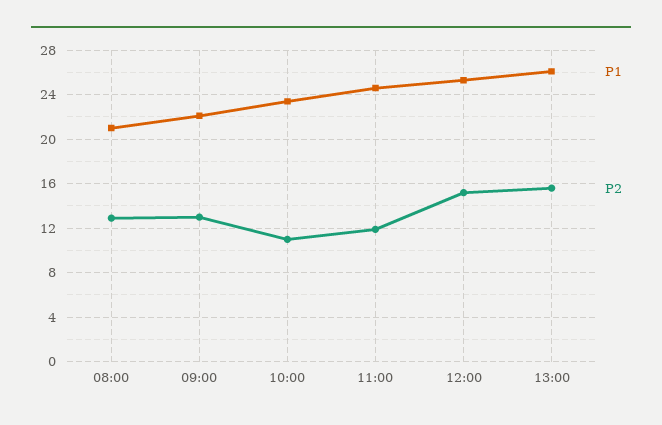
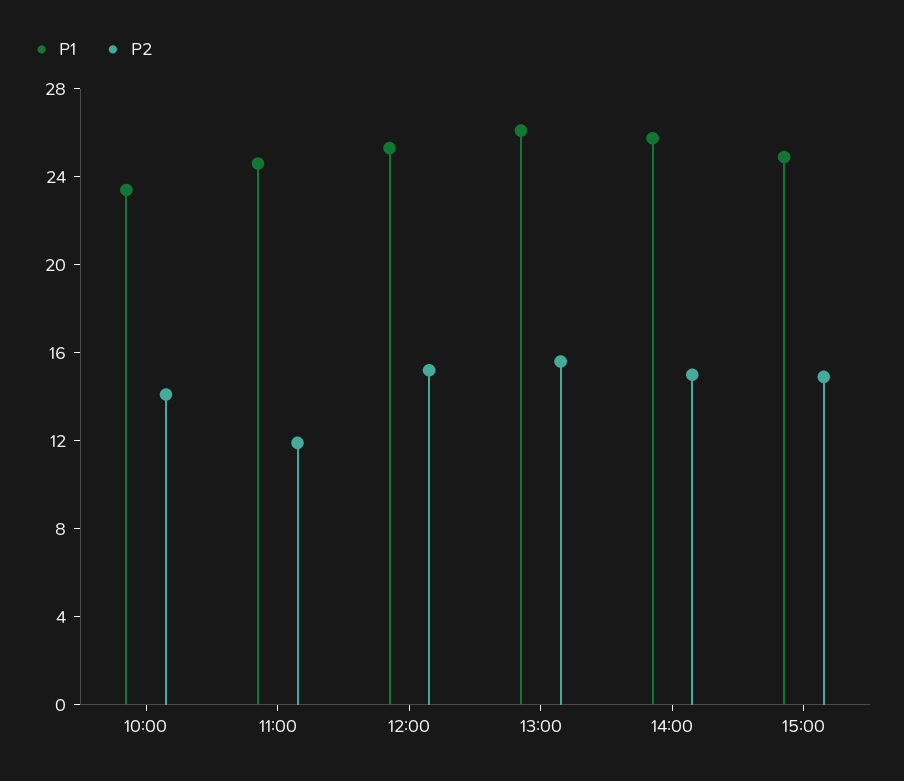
P1, 08:00: 21 -> none
P2, 08:00: 13 -> none
P1, 09:00: 22 -> none
P2, 09:00: 13 -> none
P2, 10:00: 11 -> 14
P1, 14:00: none -> 26
P2, 14:00: none -> 15
P1, 15:00: none -> 25
P2, 15:00: none -> 15

